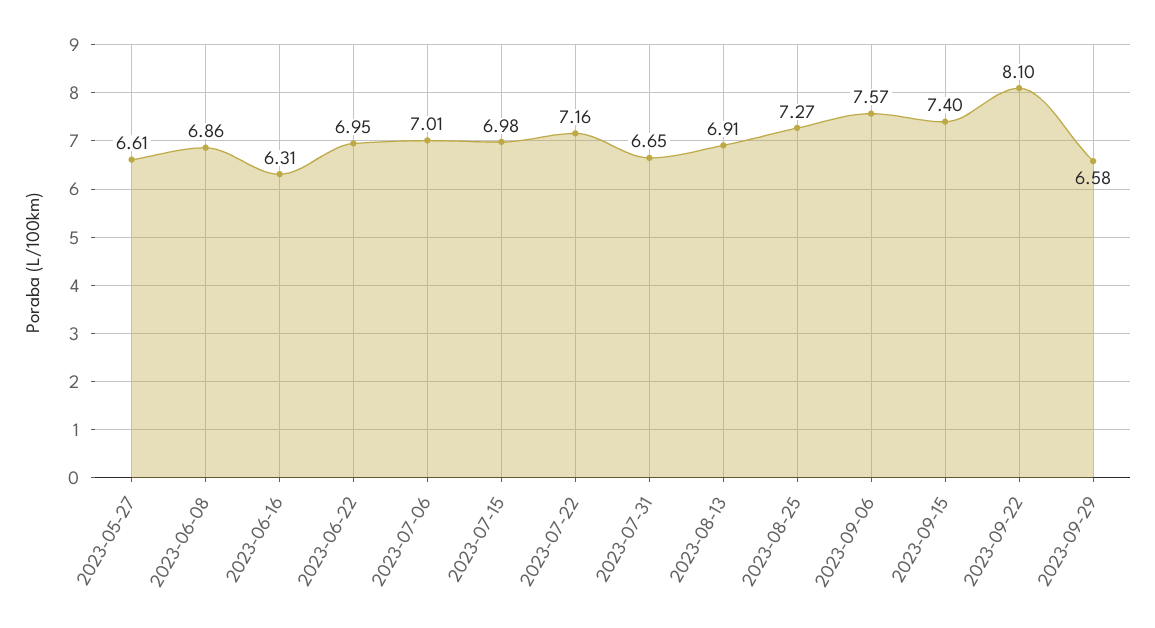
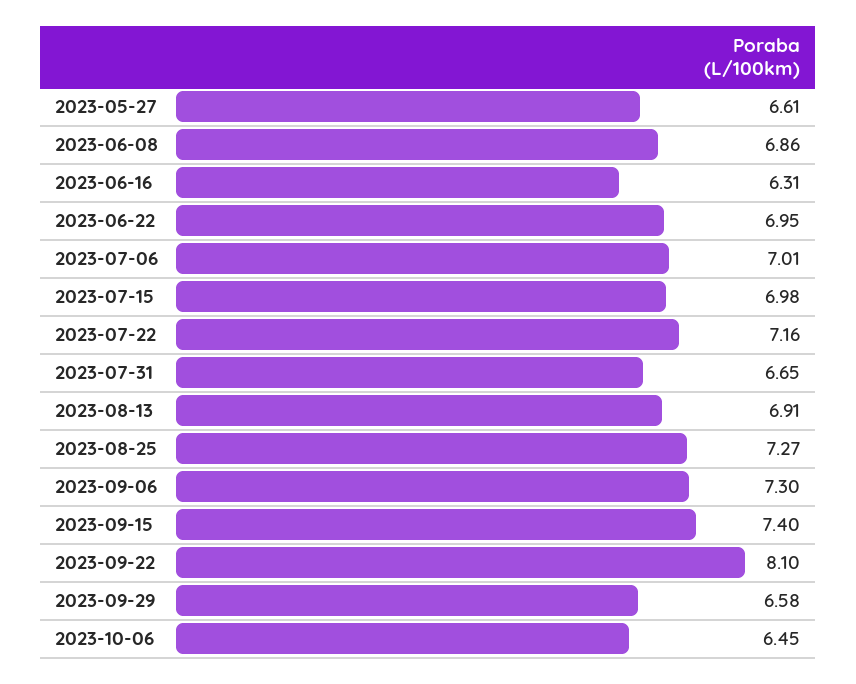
2023-09-06: 7.57 -> 7.3
2023-10-06: none -> 6.45

